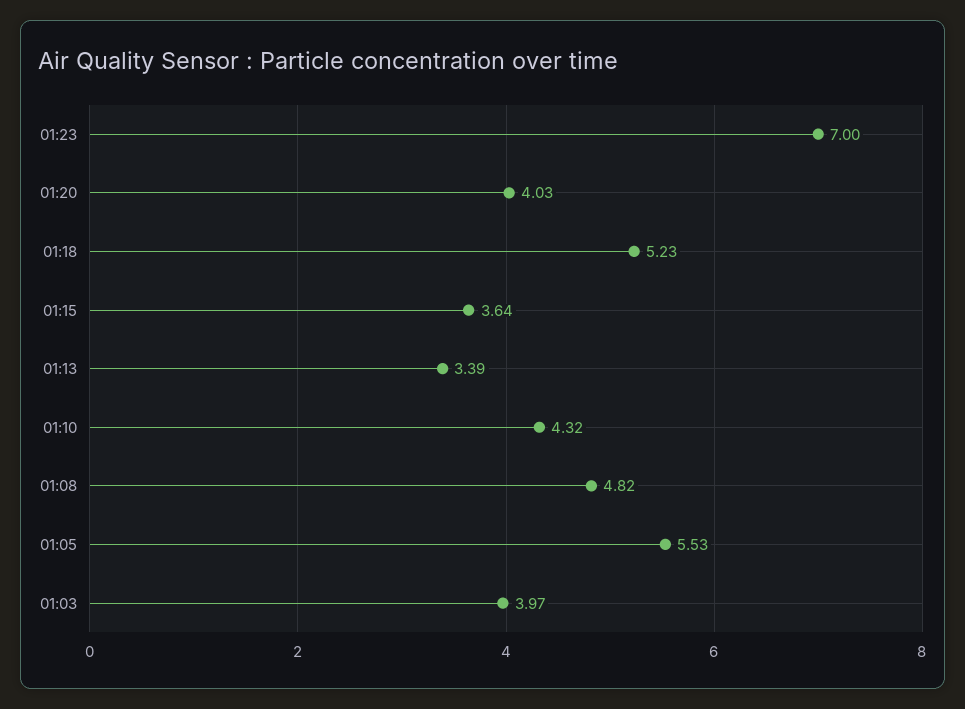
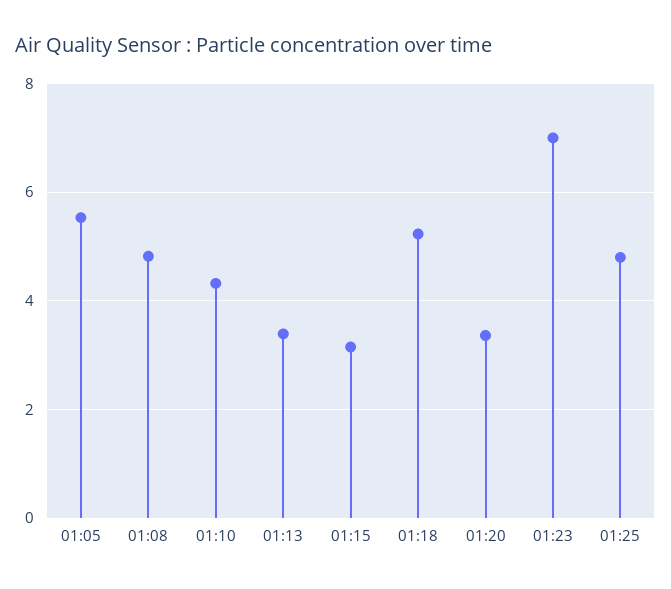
01:20: 4.03 -> 3.4
01:15: 3.64 -> 3.2
01:03: 3.97 -> none
01:25: none -> 4.8

